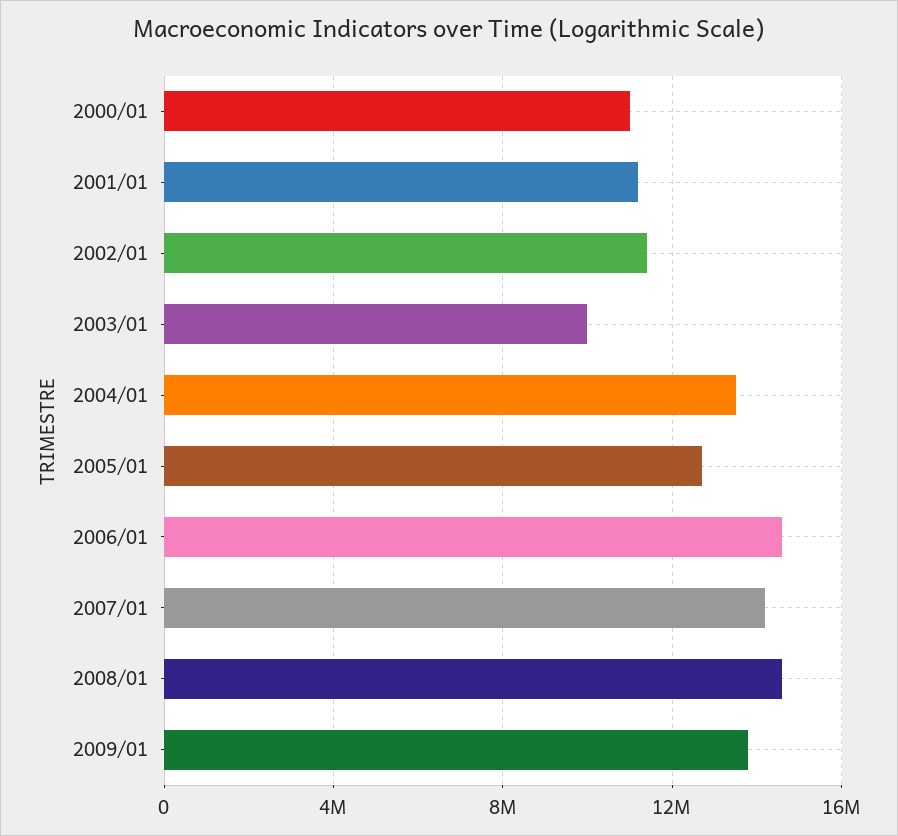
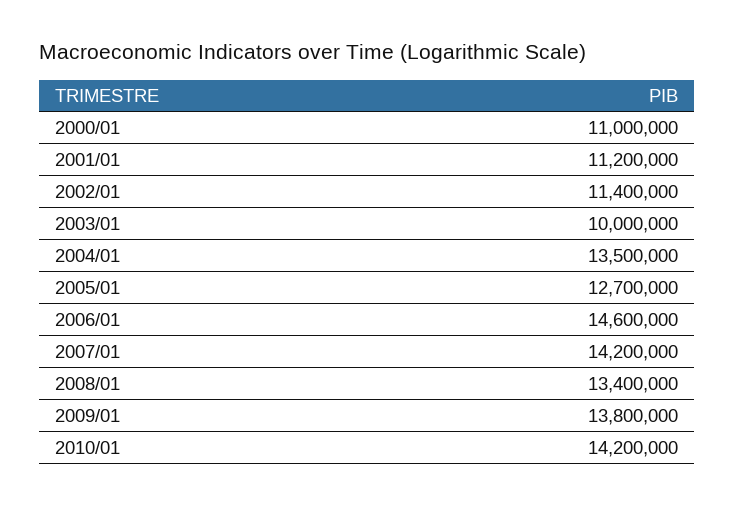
2008/01: 14500000 -> 13400000
2010/01: none -> 14200000

